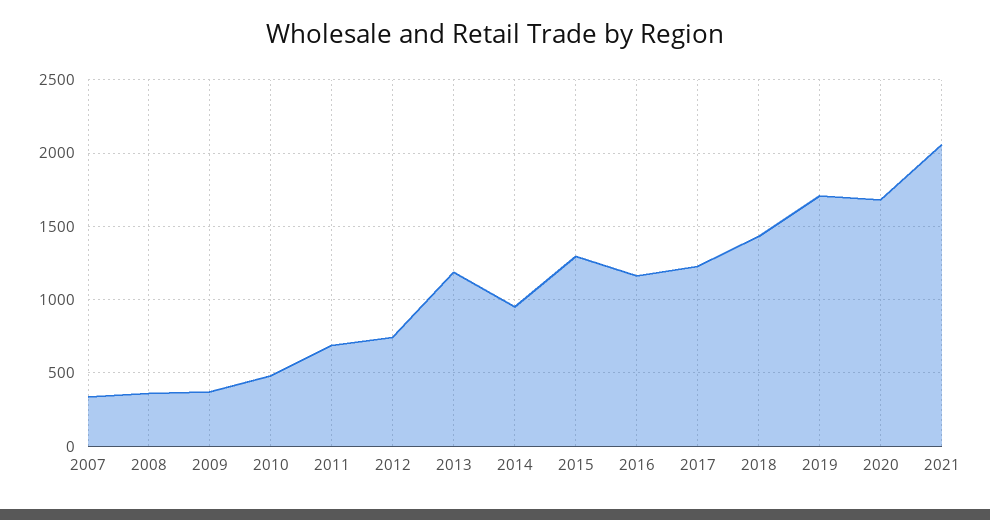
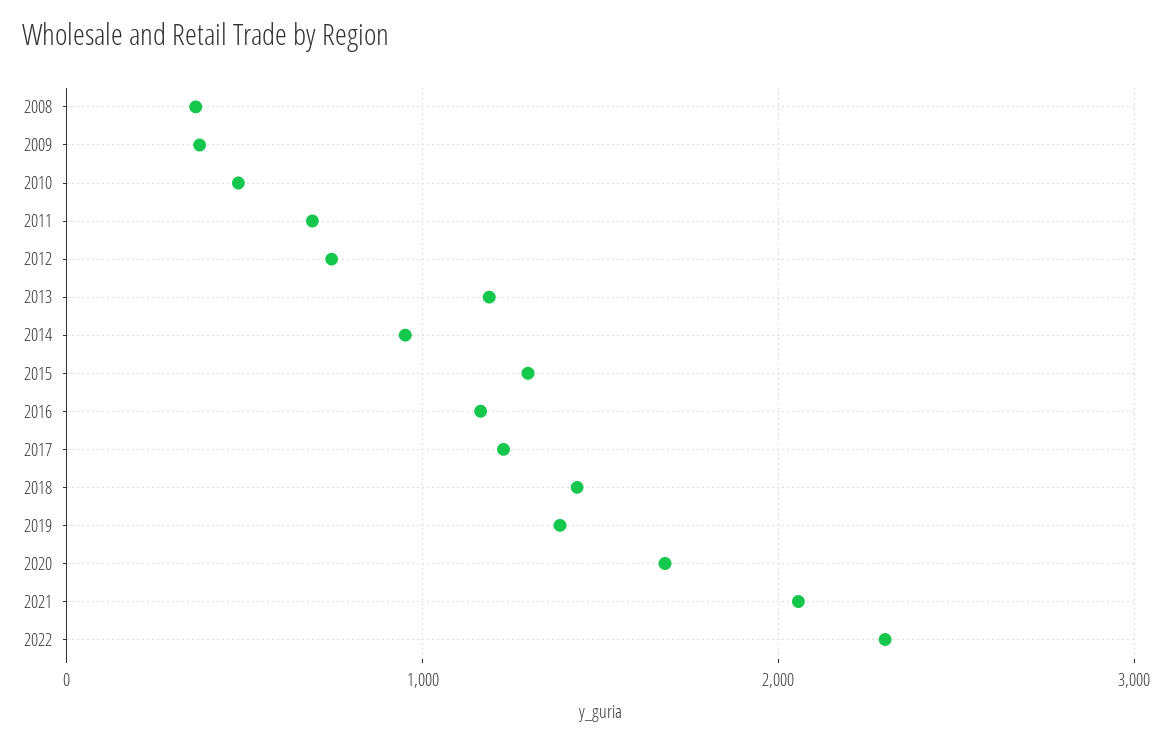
2007: 350 -> none
2019: 1700 -> 1400
2022: none -> 2300

